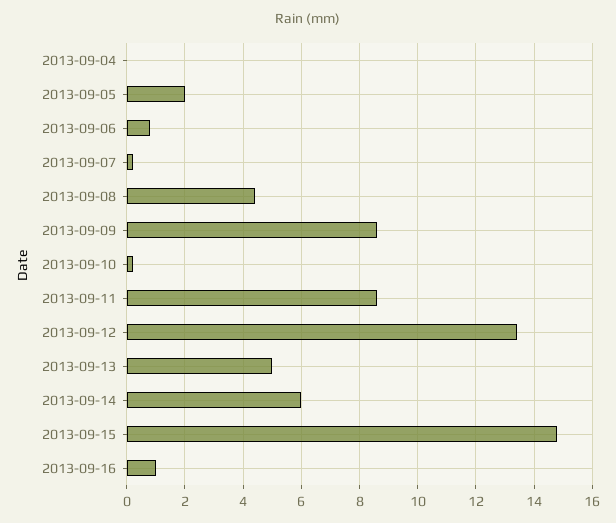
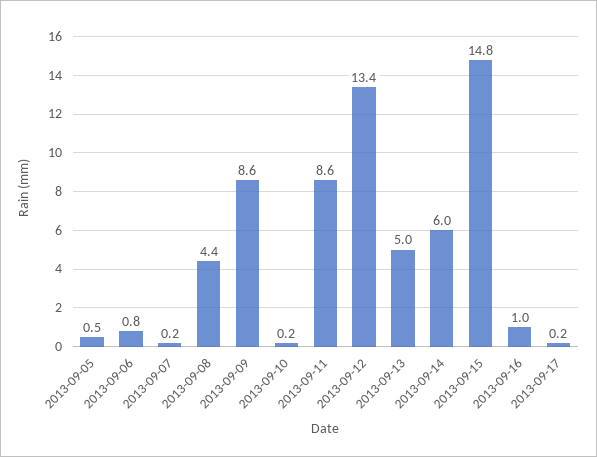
2013-09-04: 0 -> none
2013-09-05: 2 -> 0.5
2013-09-17: none -> 0.2

